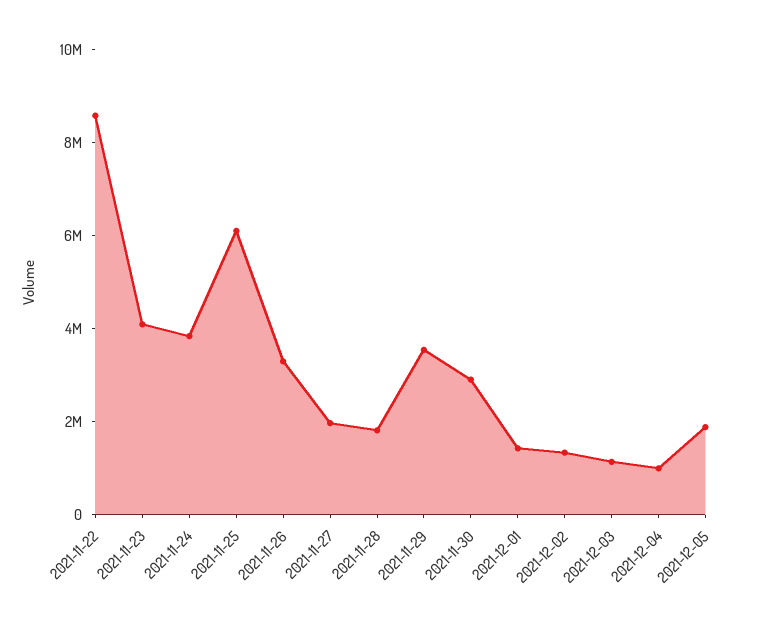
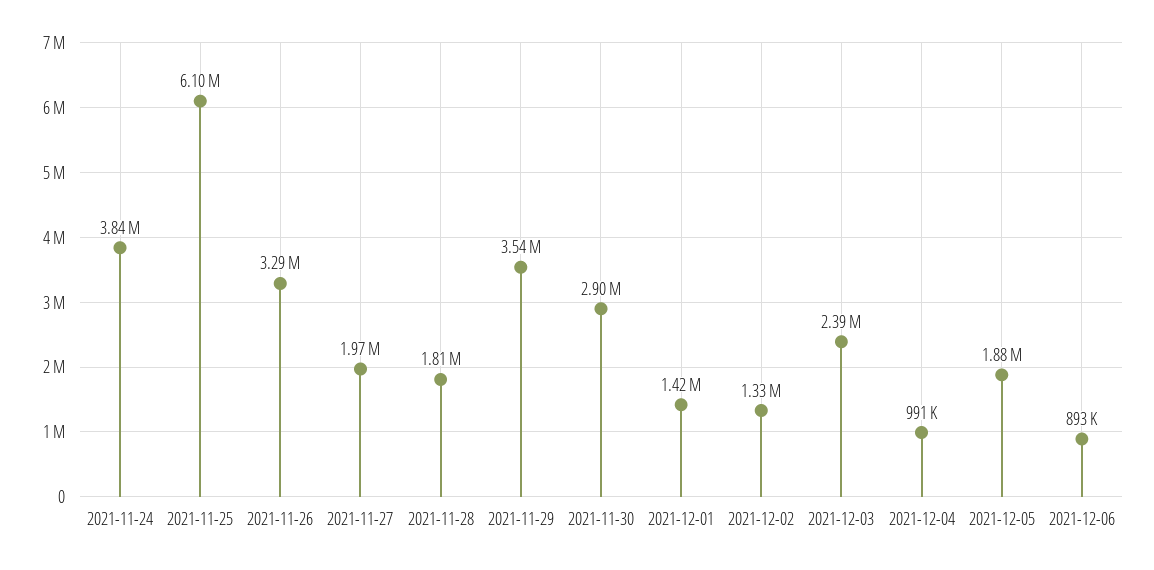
2021-11-22: 8500000 -> none
2021-11-23: 4000000 -> none
2021-12-03: 1000000 -> 2390000
2021-12-06: none -> 893000

